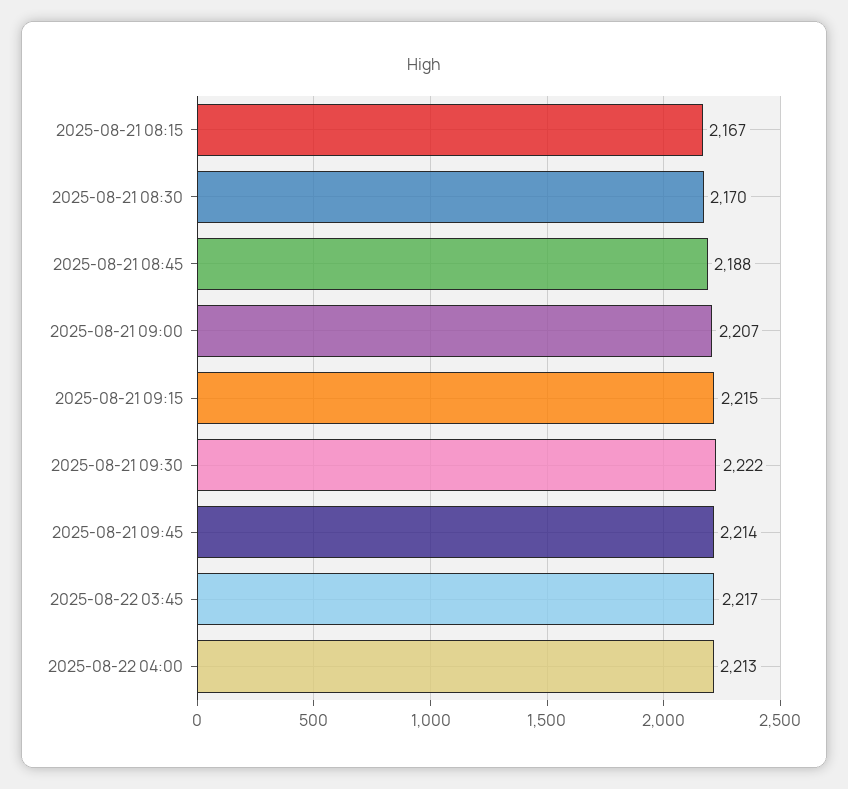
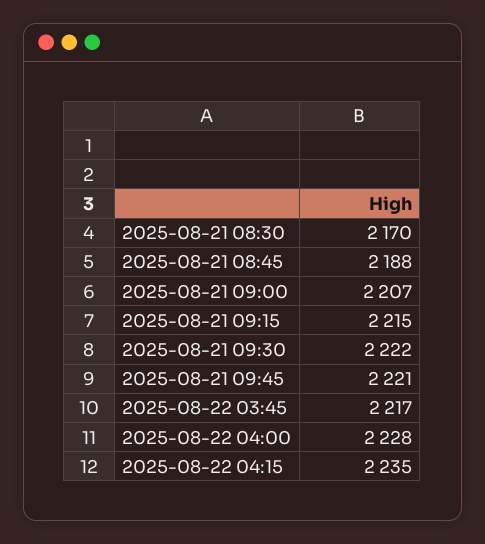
2025-08-21 08:15: 2167 -> none
2025-08-21 09:45: 2214 -> 2221
2025-08-22 04:00: 2213 -> 2228
2025-08-22 04:15: none -> 2235

